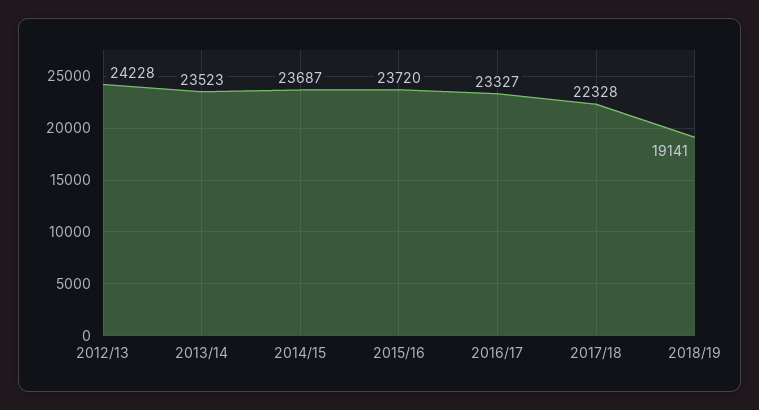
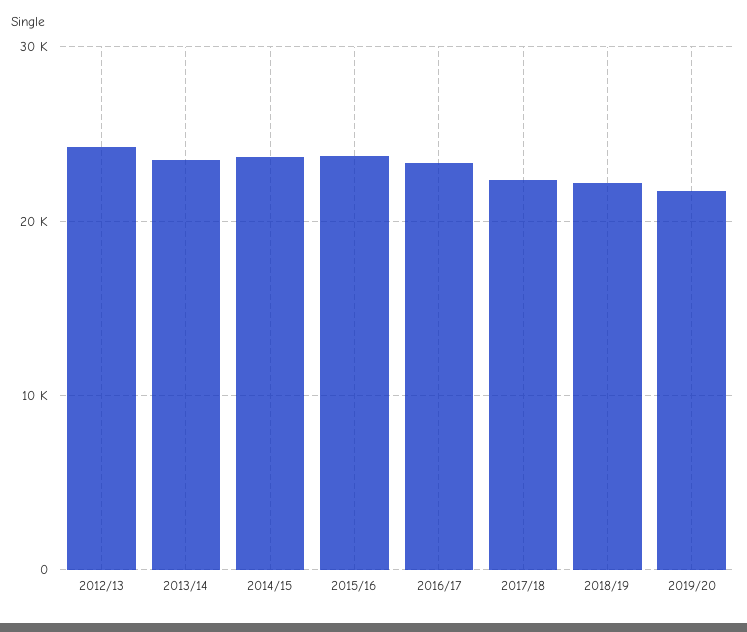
2018/19: 19141 -> 22000
2019/20: none -> 22000

